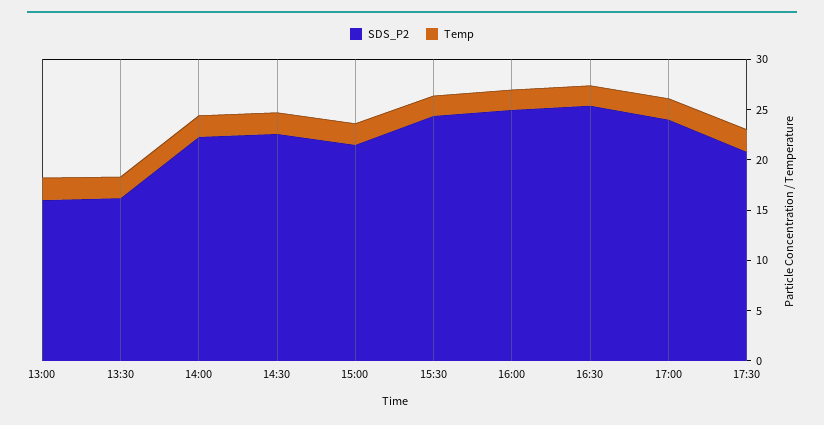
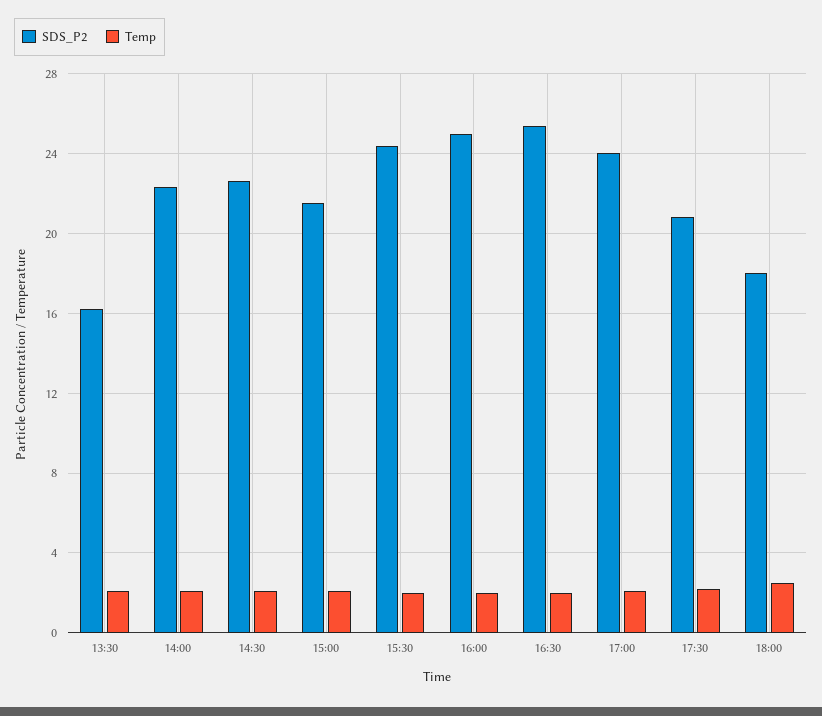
SDS_P2, 13:00: 16 -> none
Temp, 13:00: 2 -> none
SDS_P2, 18:00: none -> 18
Temp, 18:00: none -> 2.5

